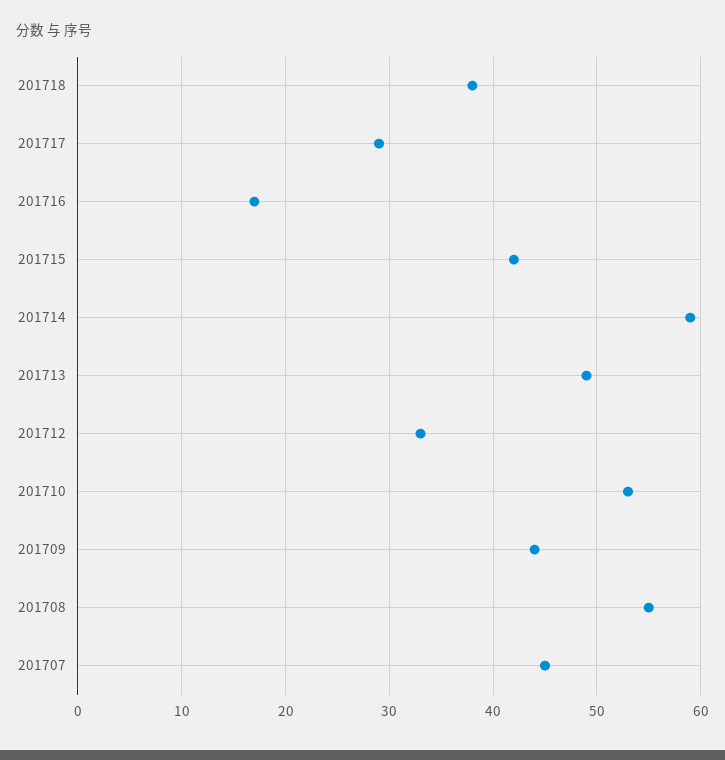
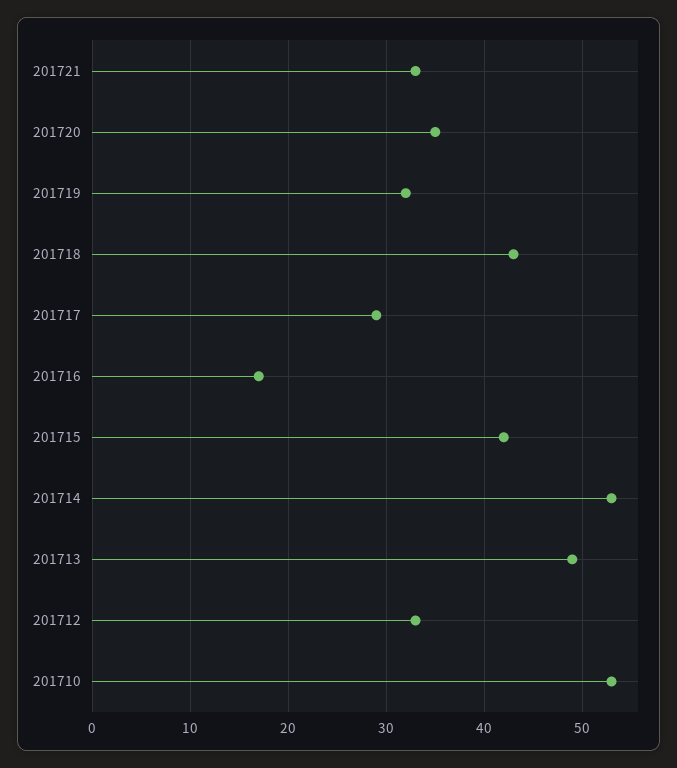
201718: 38 -> 43
201714: 59 -> 53
201709: 44 -> none
201708: 55 -> none
201707: 45 -> none
201721: none -> 33
201720: none -> 35
201719: none -> 32

